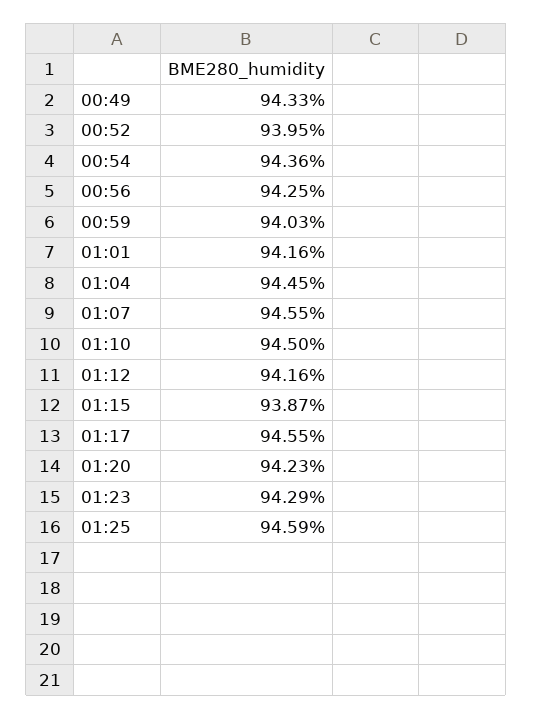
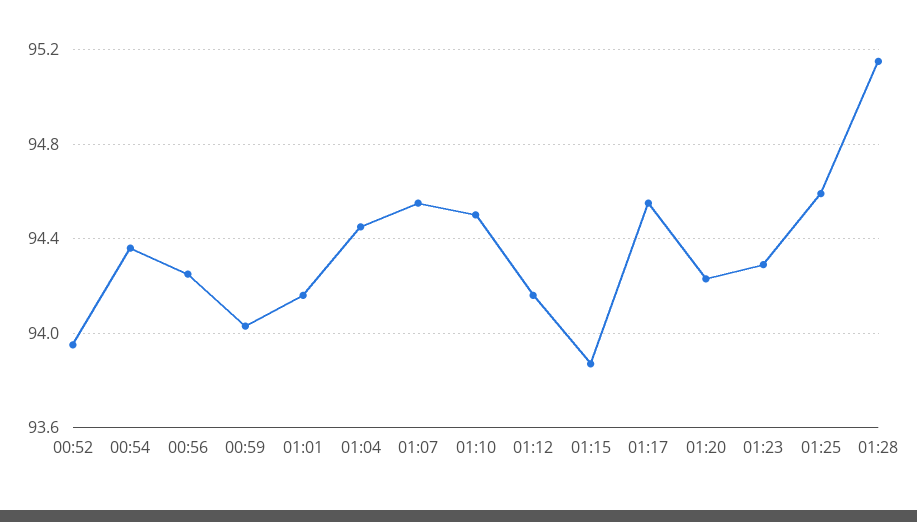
00:49: 94.33 -> none
01:28: none -> 95.15

